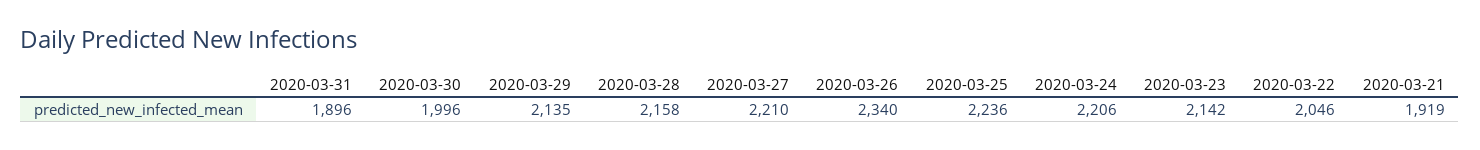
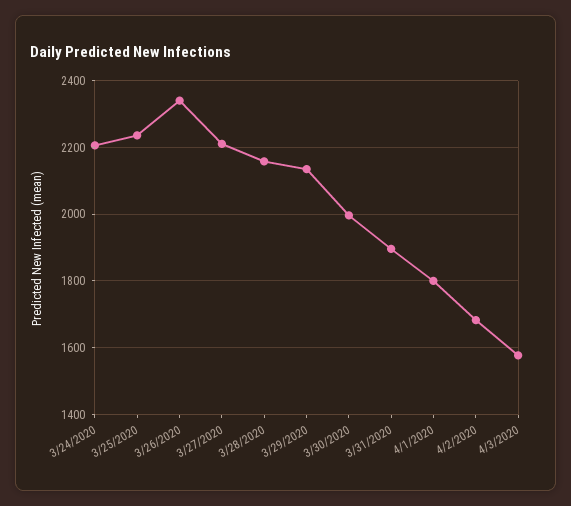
2020-03-23: 2142 -> none
2020-03-22: 2046 -> none
2020-03-21: 1919 -> none
4/1/2020: none -> 1800
4/2/2020: none -> 1680
4/3/2020: none -> 1580

